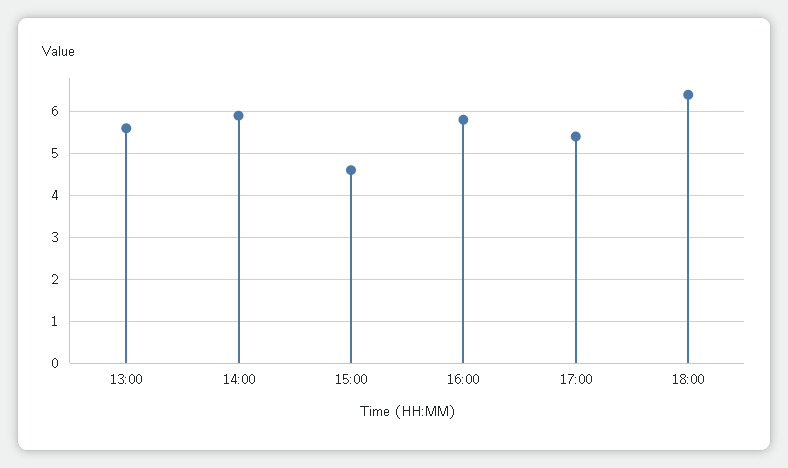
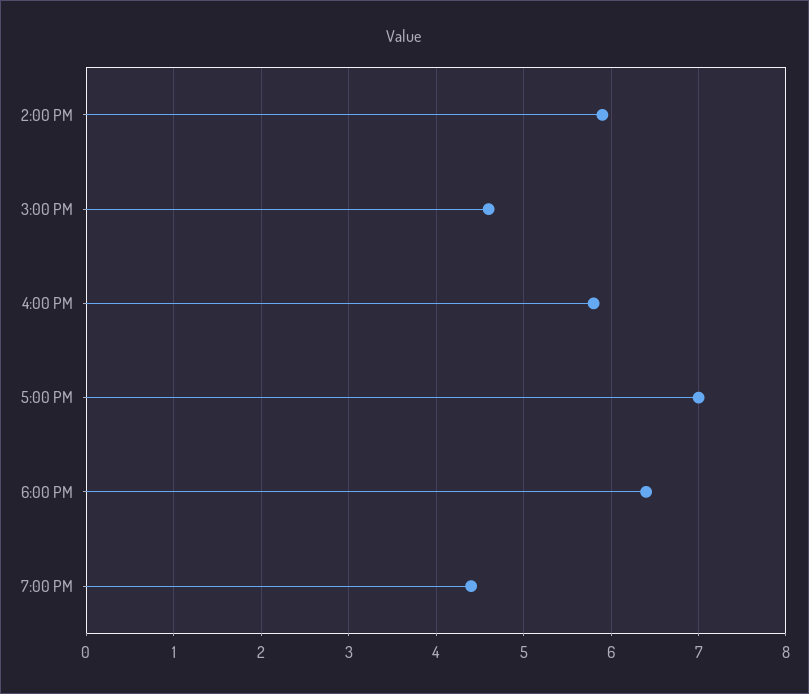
13:00: 5.5 -> none
17:00: 5.5 -> 7
7:00 PM: none -> 4.4

